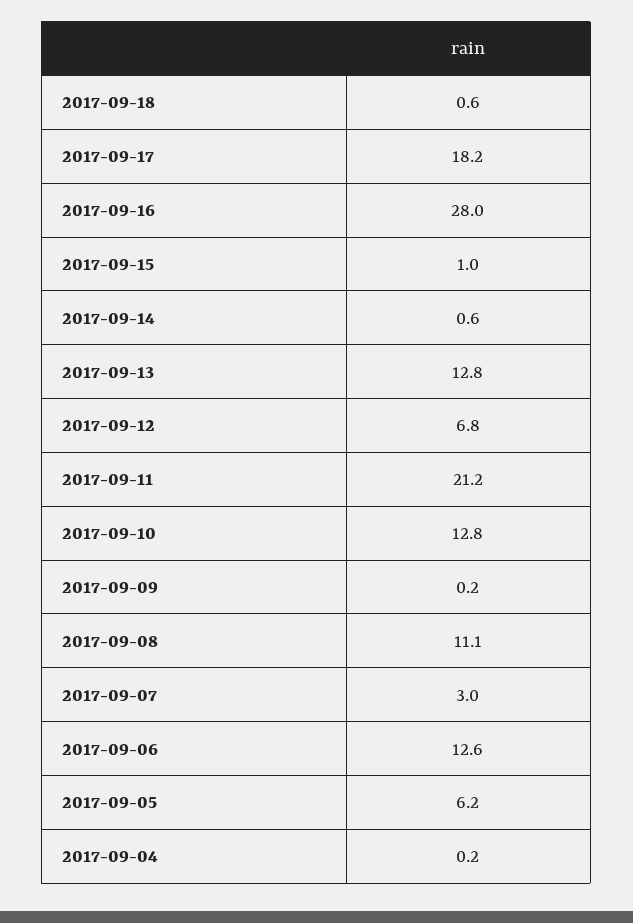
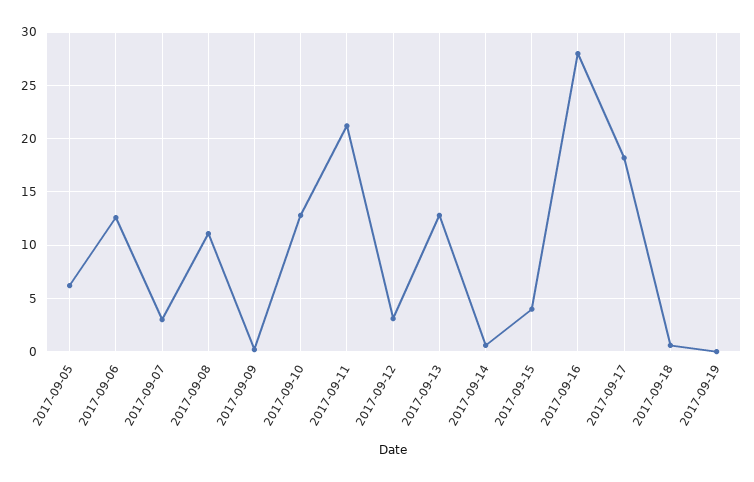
2017-09-15: 1 -> 4
2017-09-12: 6.8 -> 3
2017-09-04: 0.2 -> none
2017-09-19: none -> 0

